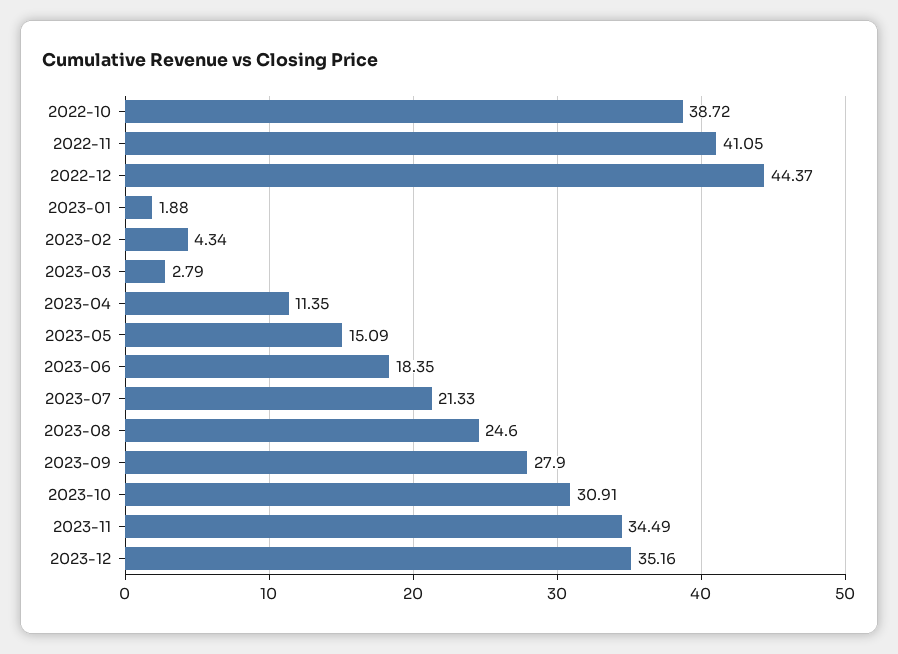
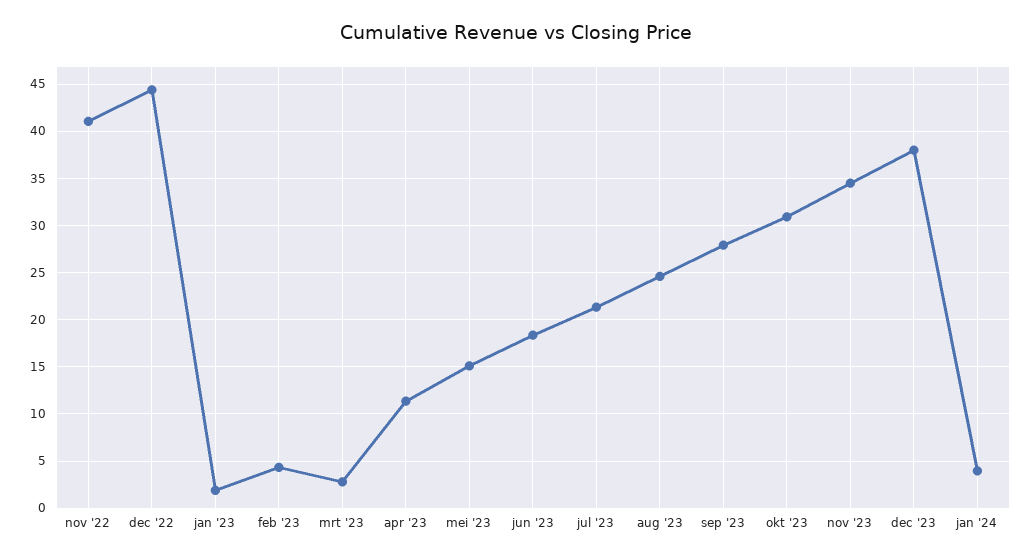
2022-10: 38.72 -> none
2023-12: 35.16 -> 38
jan '24: none -> 4

